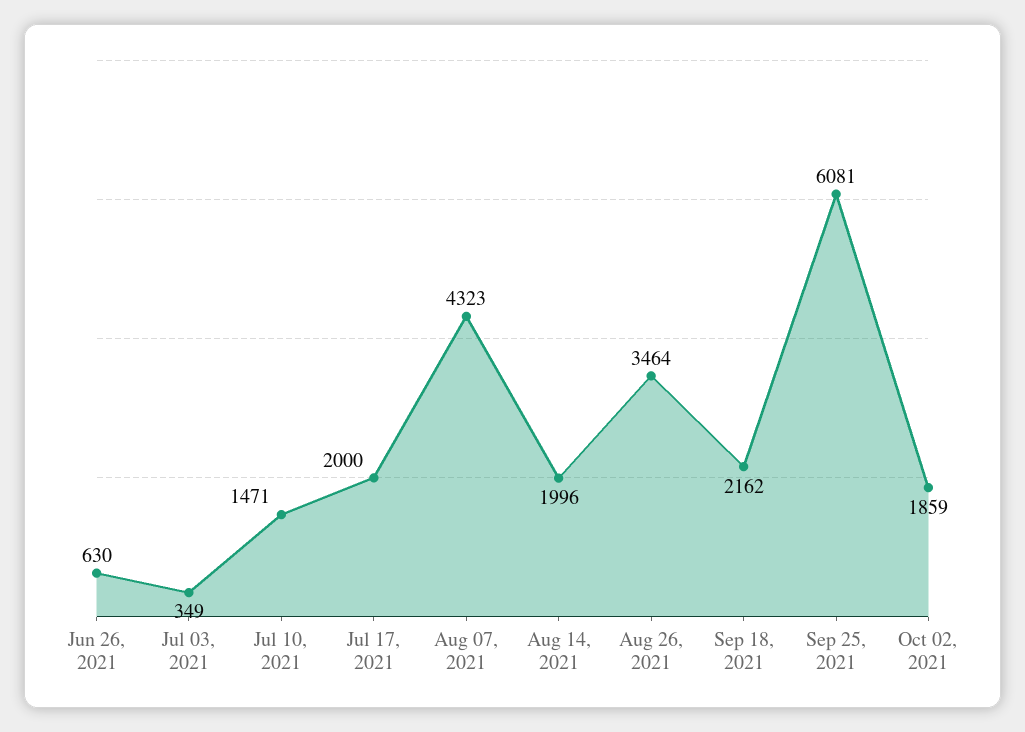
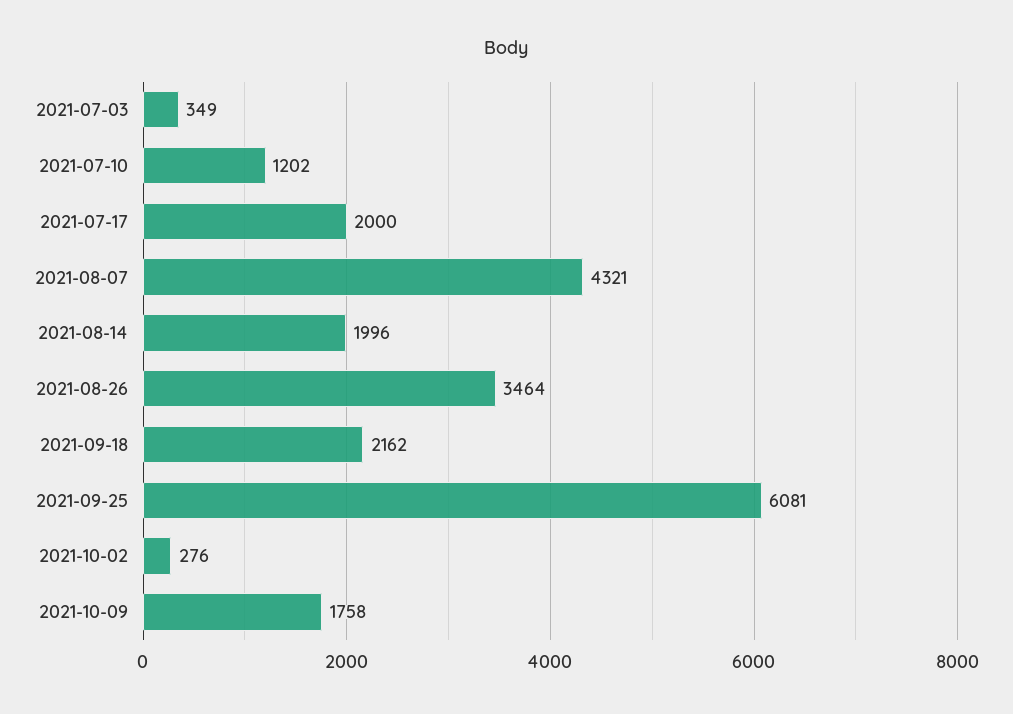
Jun 26, 2021: 630 -> none
Jul 10, 2021: 1471 -> 1202
Aug 07, 2021: 4323 -> 4321
Oct 02, 2021: 1859 -> 276
2021-10-09: none -> 1758

